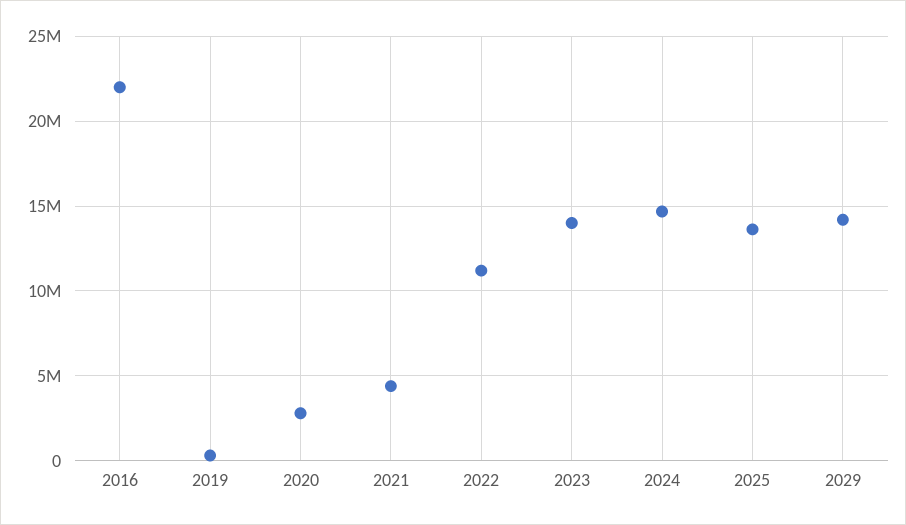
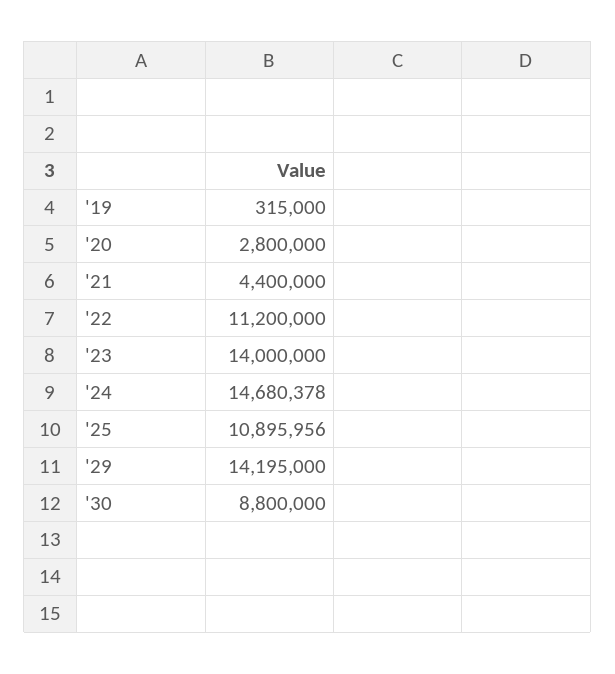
2016: 22000000 -> none
2025: 13500000 -> 10895956
'30: none -> 8800000

